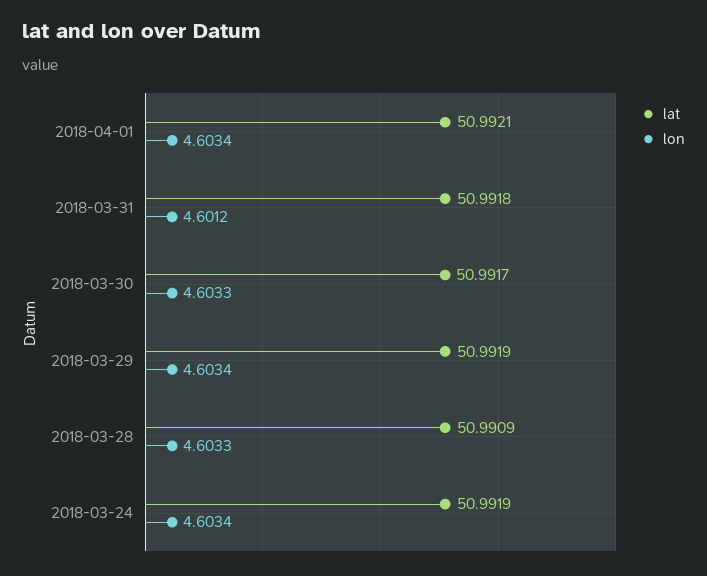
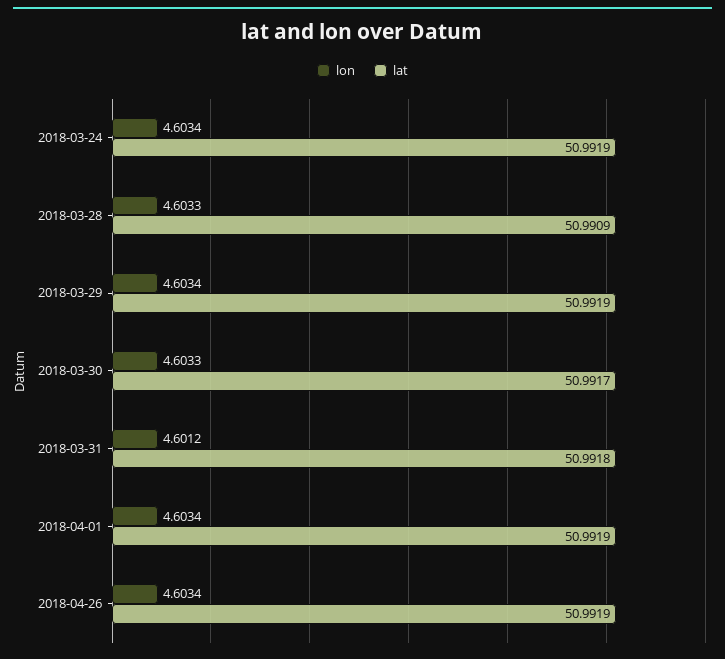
lat, 2018-04-01: 50.9921 -> 50.9919
lon, 2018-04-26: none -> 4.6034
lat, 2018-04-26: none -> 50.9919

